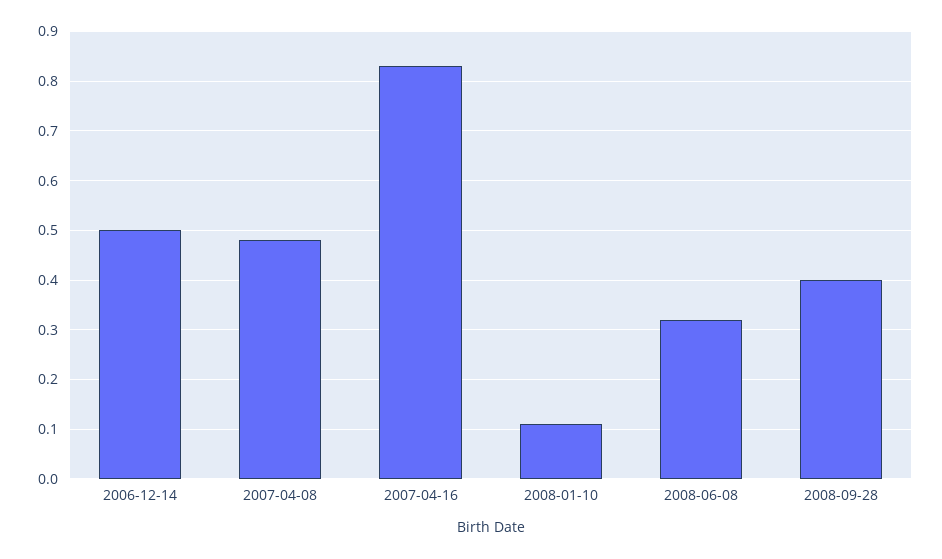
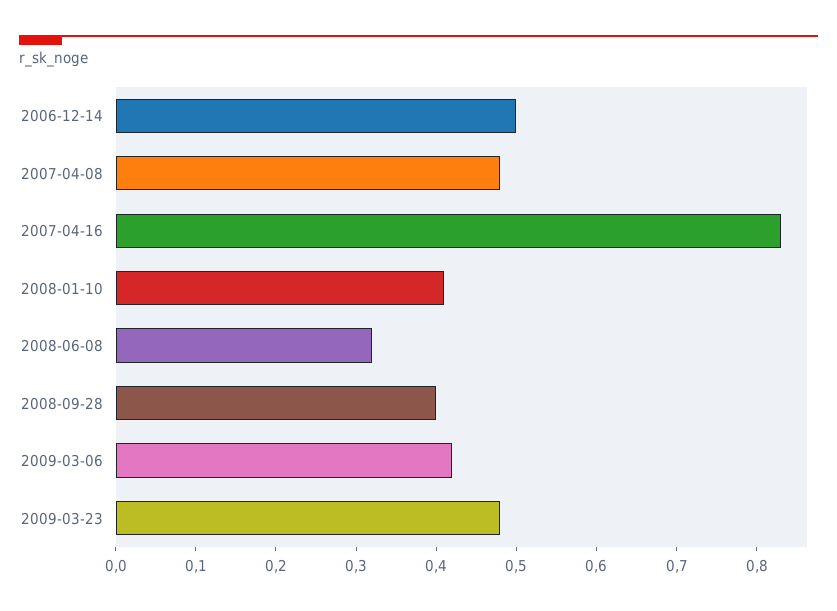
2008-01-10: 0.1 -> 0.41
2009-03-06: none -> 0.42
2009-03-23: none -> 0.48

